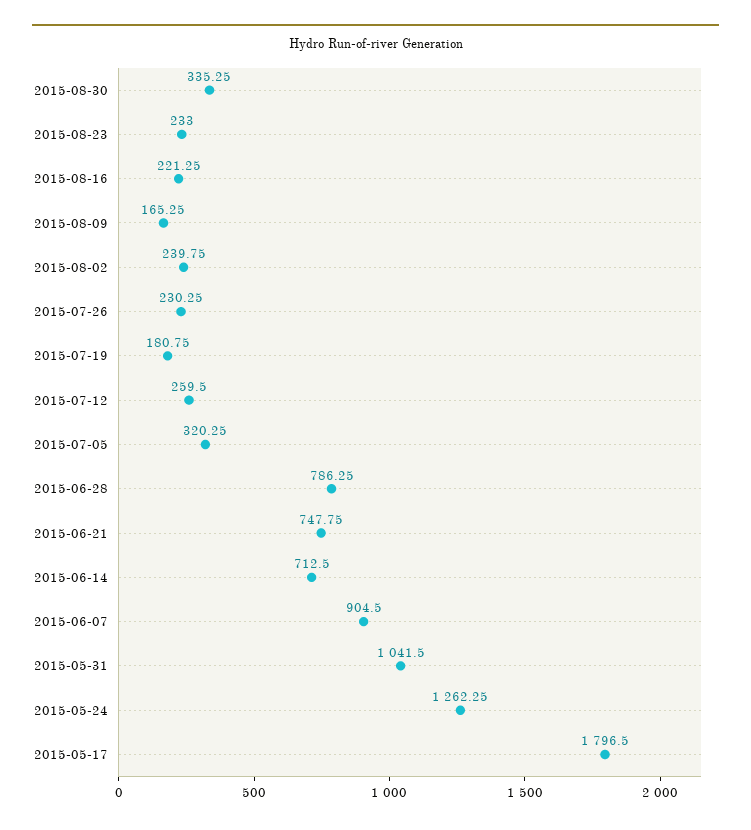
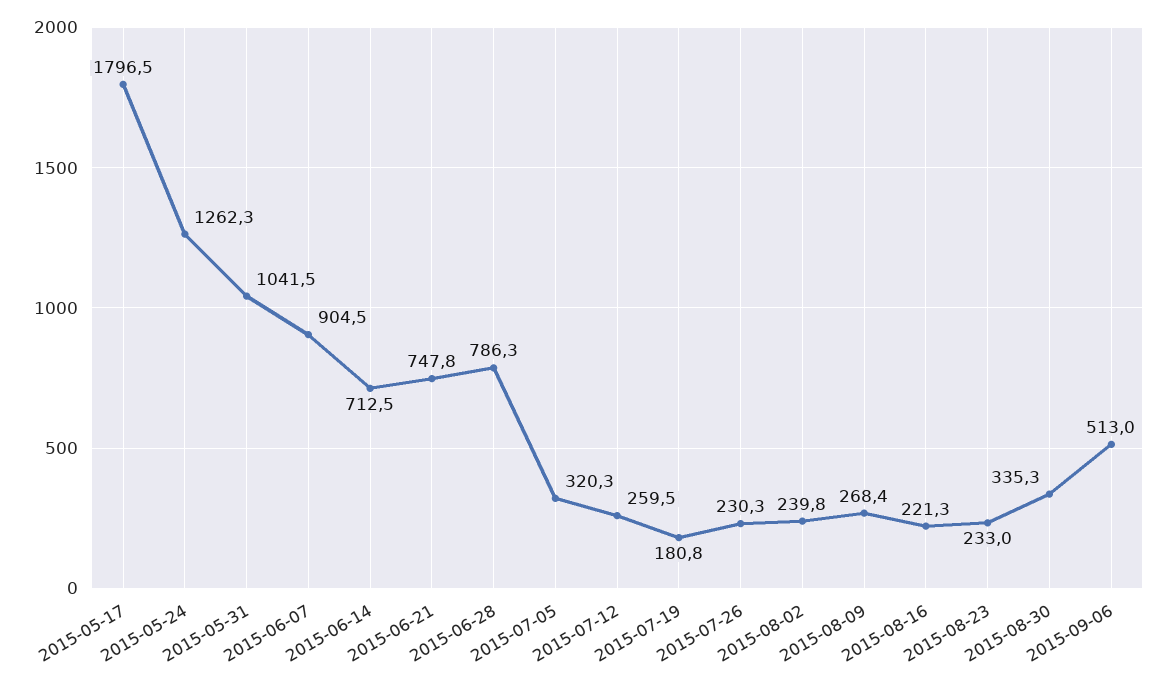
2015-08-09: 165.25 -> 268.4
2015-09-06: none -> 513

